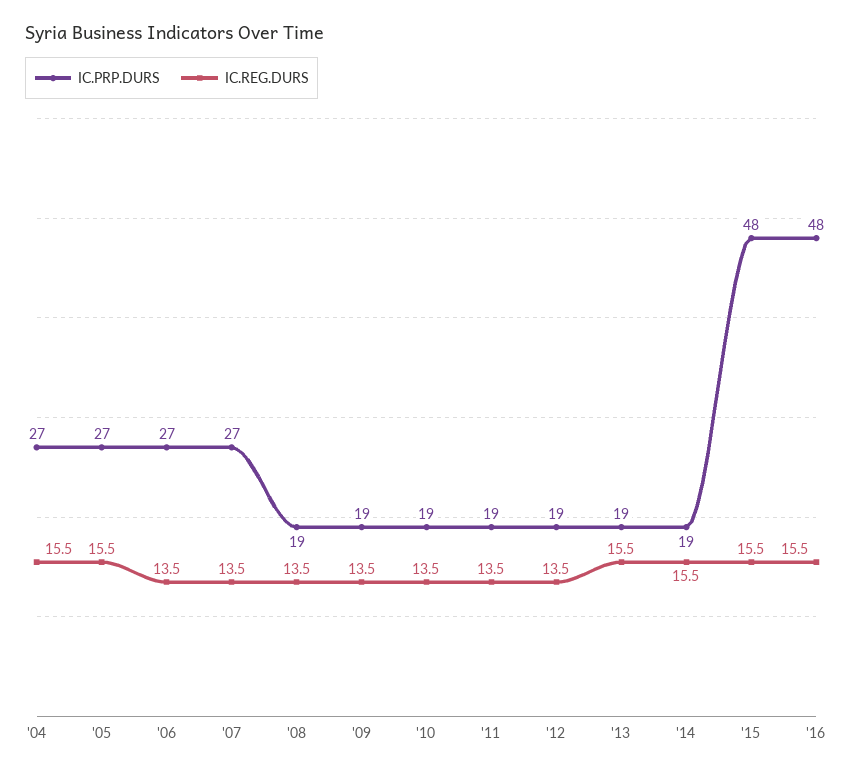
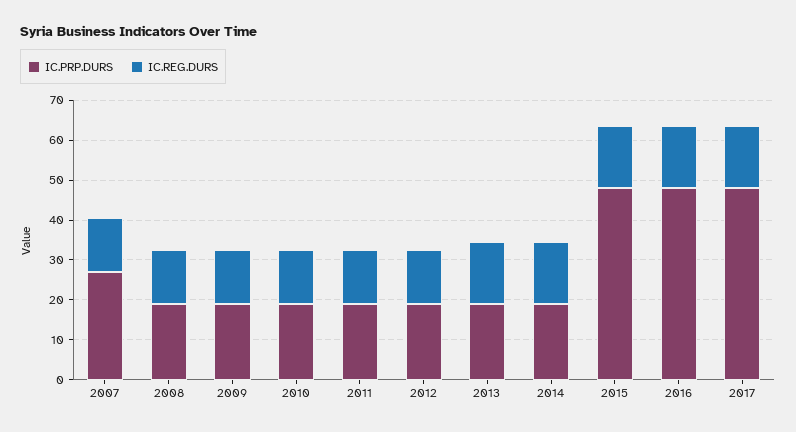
IC.PRP.DURS, '04: 27 -> none
IC.REG.DURS, '04: 15.5 -> none
IC.PRP.DURS, '05: 27 -> none
IC.REG.DURS, '05: 15.5 -> none
IC.PRP.DURS, '06: 27 -> none
IC.REG.DURS, '06: 13.5 -> none
IC.PRP.DURS, 2017: none -> 47.5
IC.REG.DURS, 2017: none -> 15

